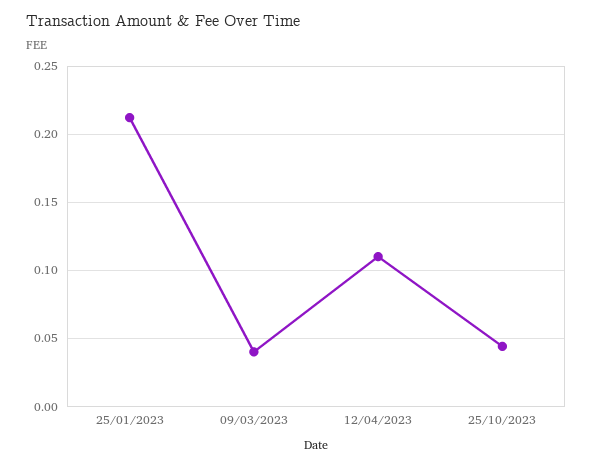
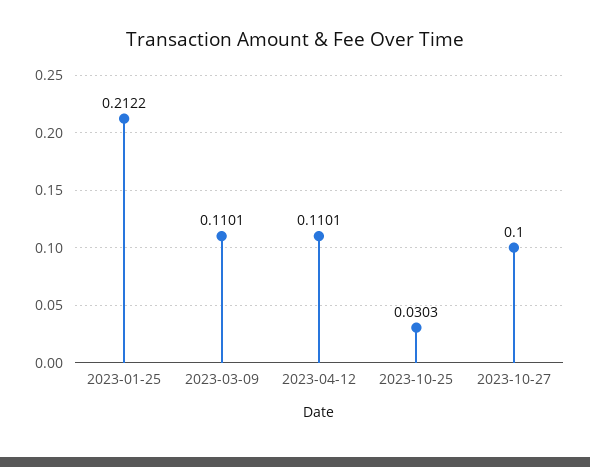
09/03/2023: 0.04 -> 0.1101
25/10/2023: 0.045 -> 0.0303
2023-10-27: none -> 0.1

